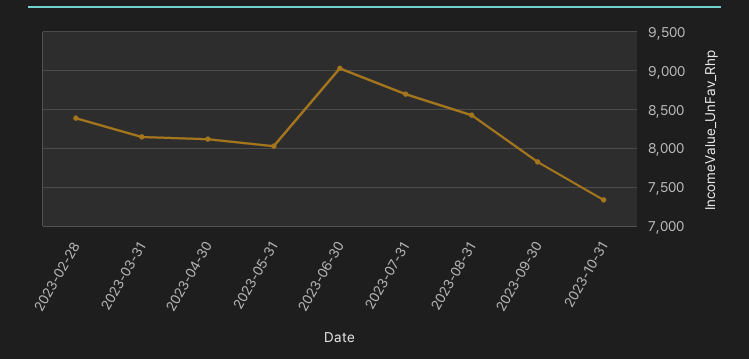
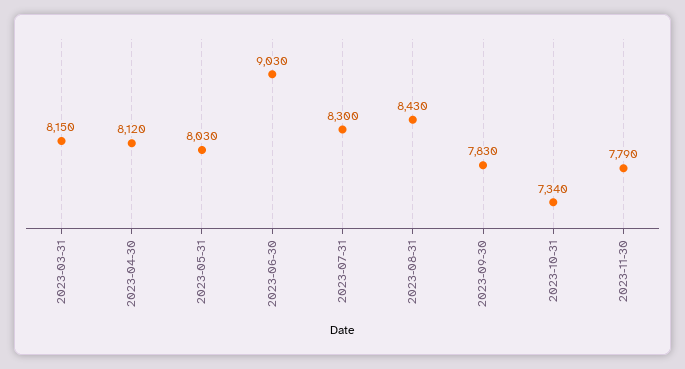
2023-02-28: 8400 -> none
2023-07-31: 8700 -> 8300
2023-11-30: none -> 7790

